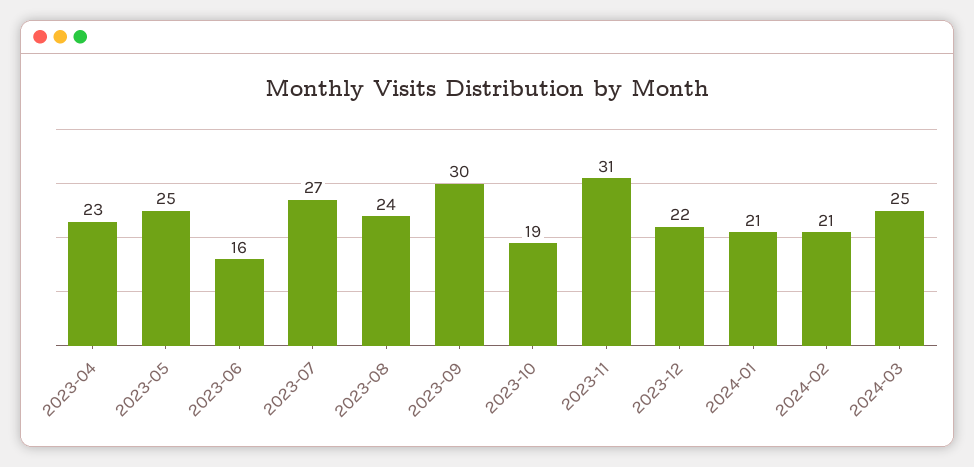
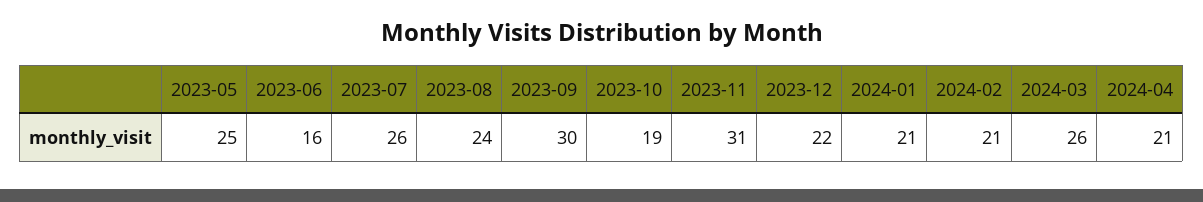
2023-04: 23 -> none
2023-07: 27 -> 26
2024-03: 25 -> 26
2024-04: none -> 21

